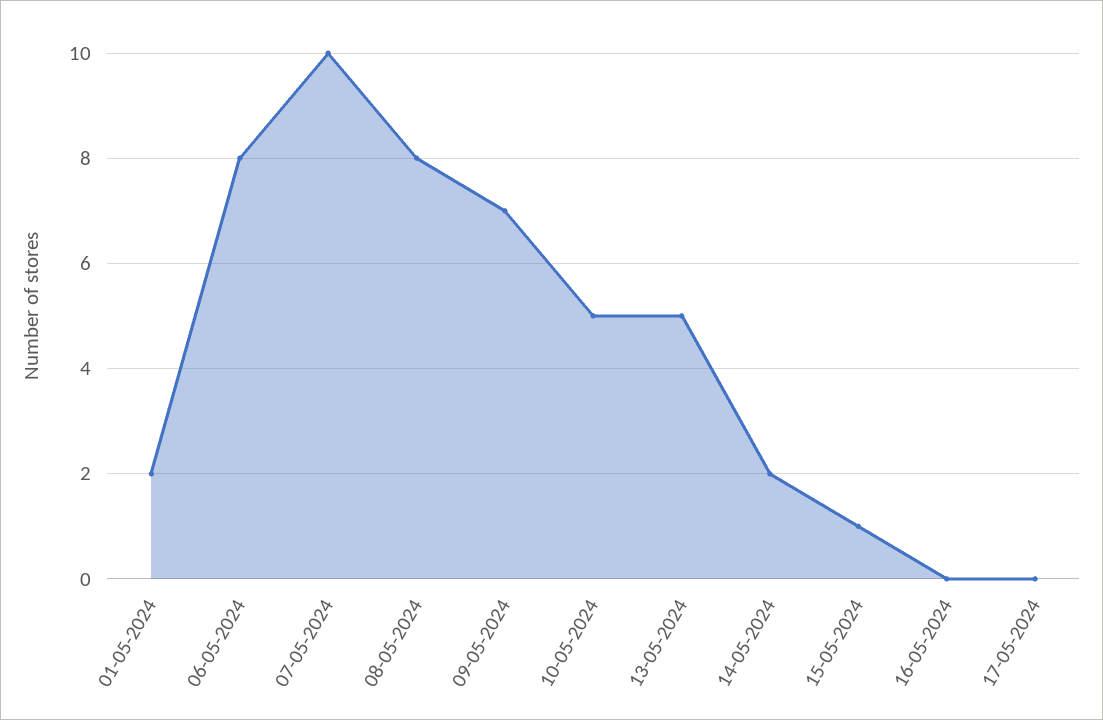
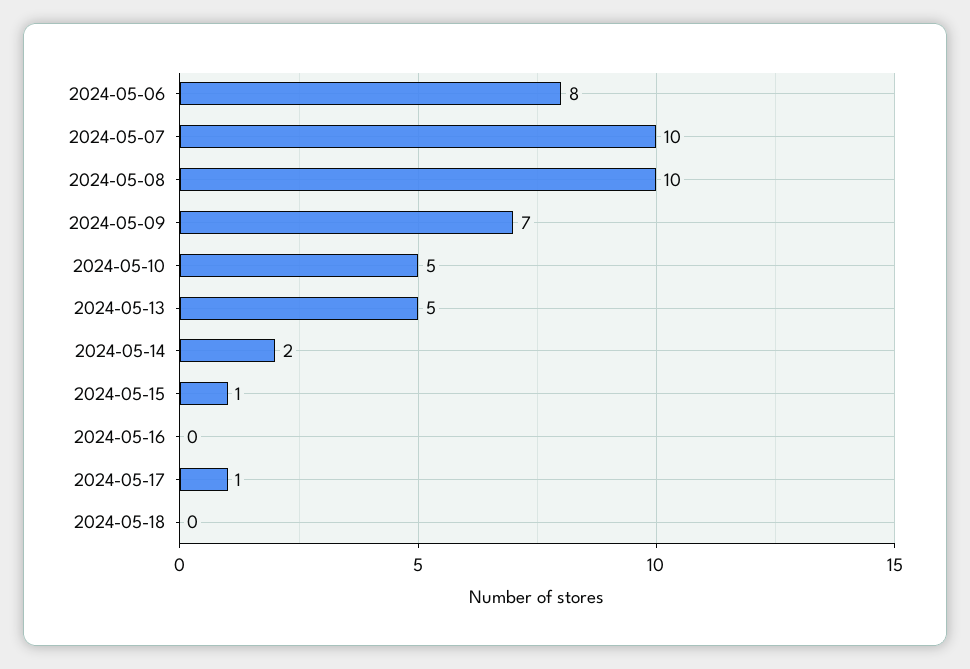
01-05-2024: 2 -> none
08-05-2024: 8 -> 10
17-05-2024: 0 -> 1
2024-05-18: none -> 0

